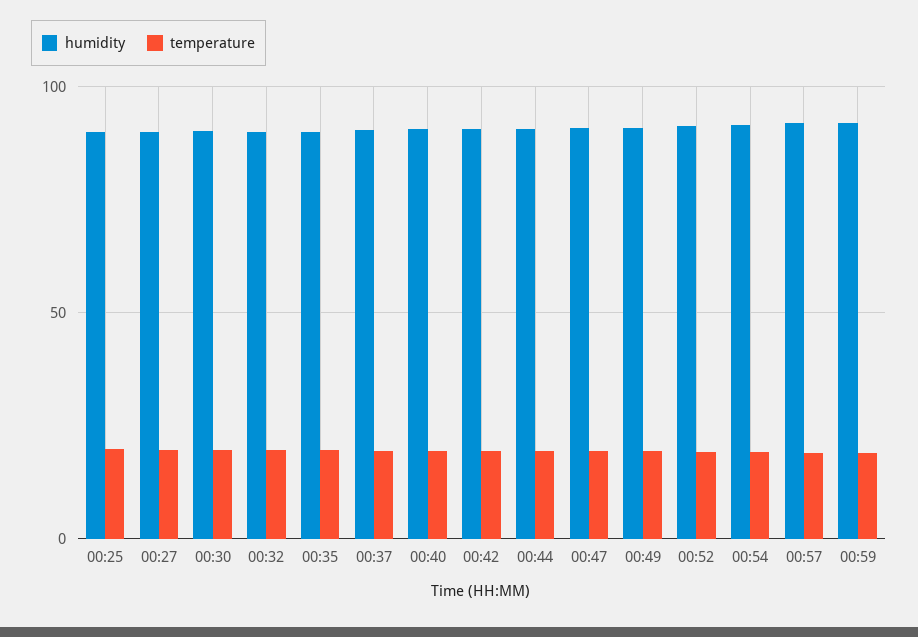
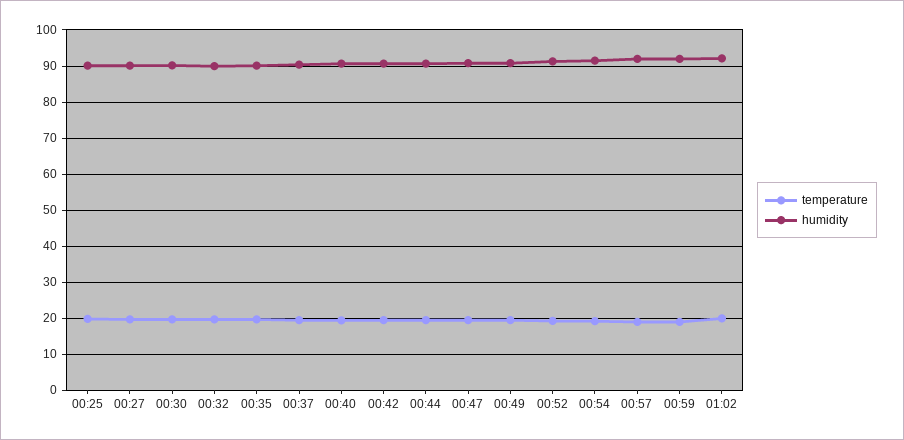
temperature, 01:02: none -> 20
humidity, 01:02: none -> 92

